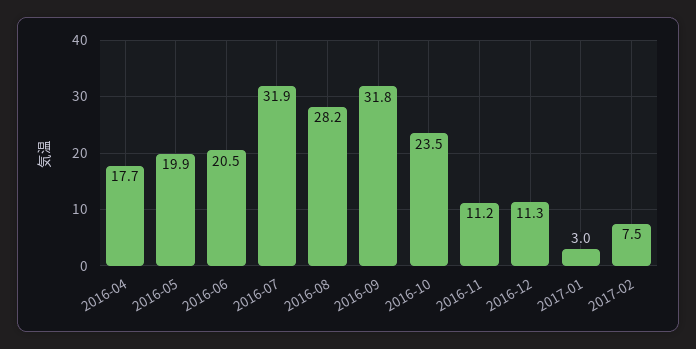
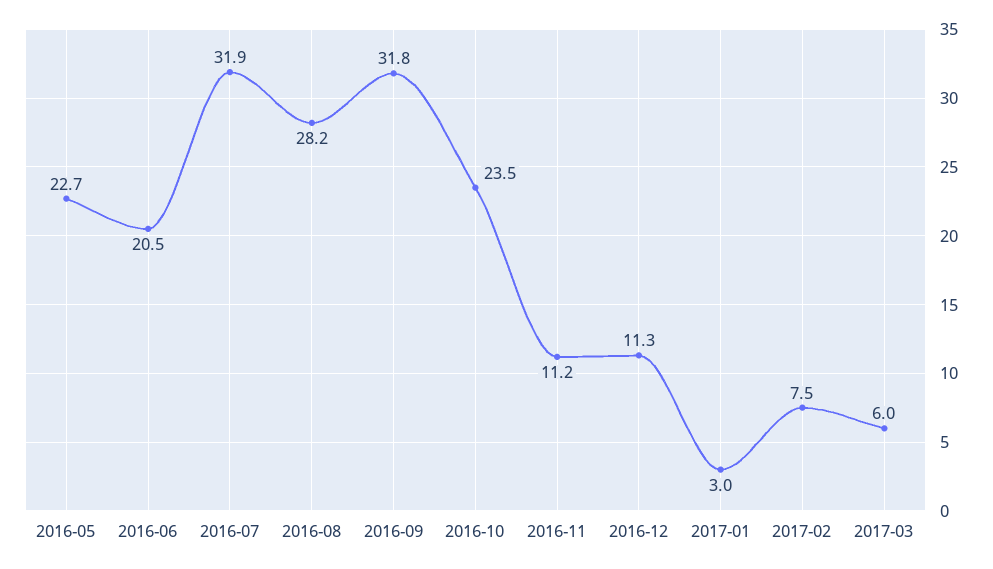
2016-04: 17.7 -> none
2016-05: 19.9 -> 22.7
2017-03: none -> 6

